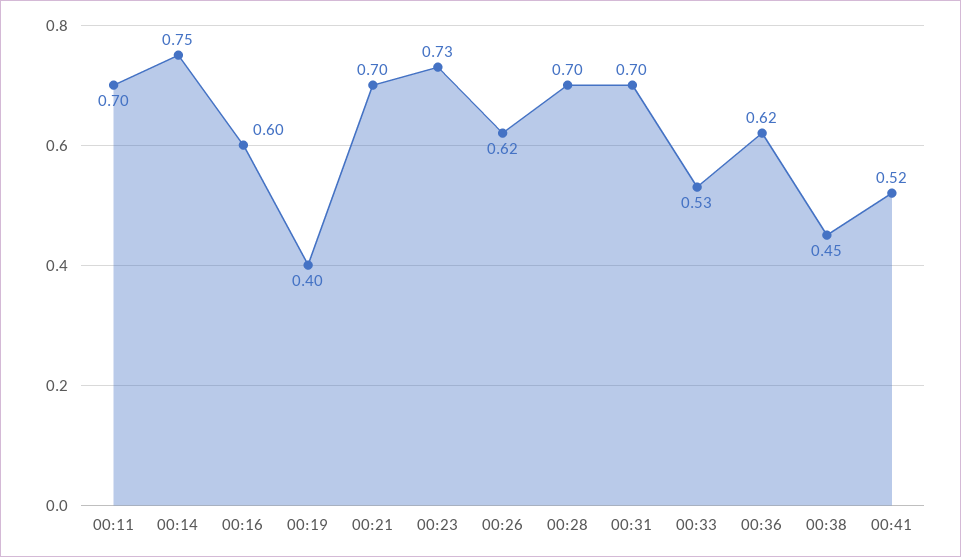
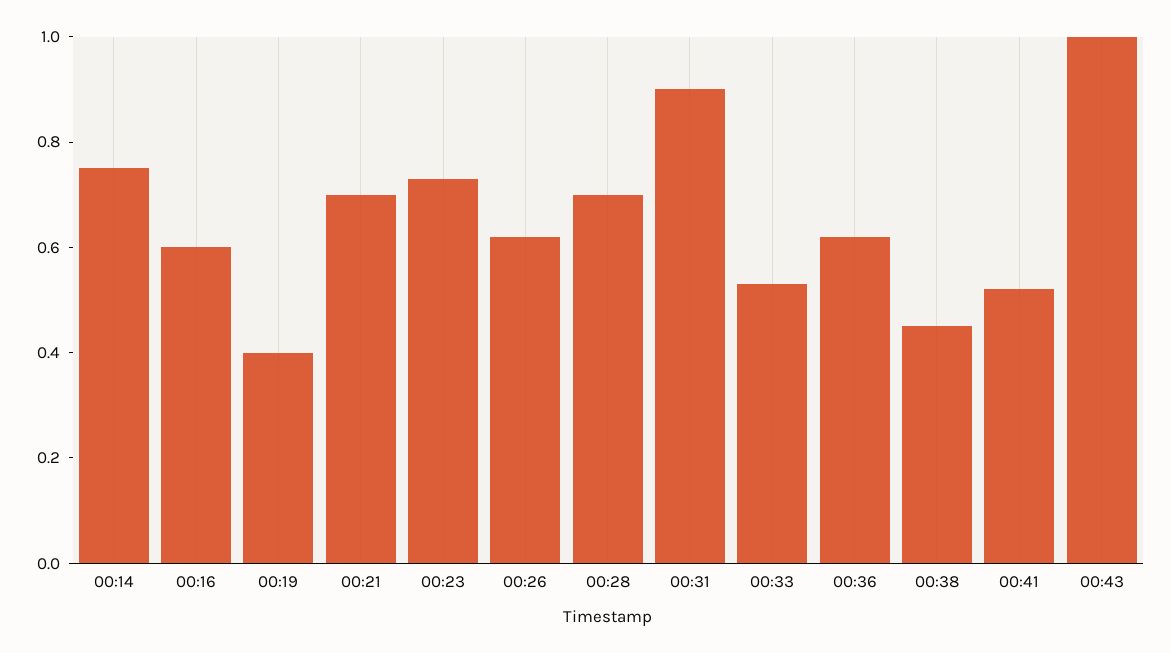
00:11: 0.7 -> none
00:31: 0.7 -> 0.9
00:43: none -> 1

